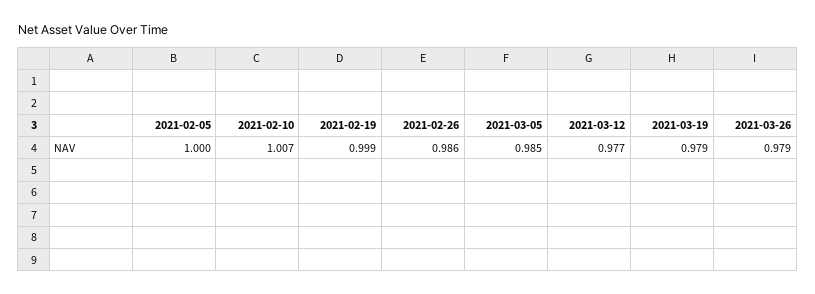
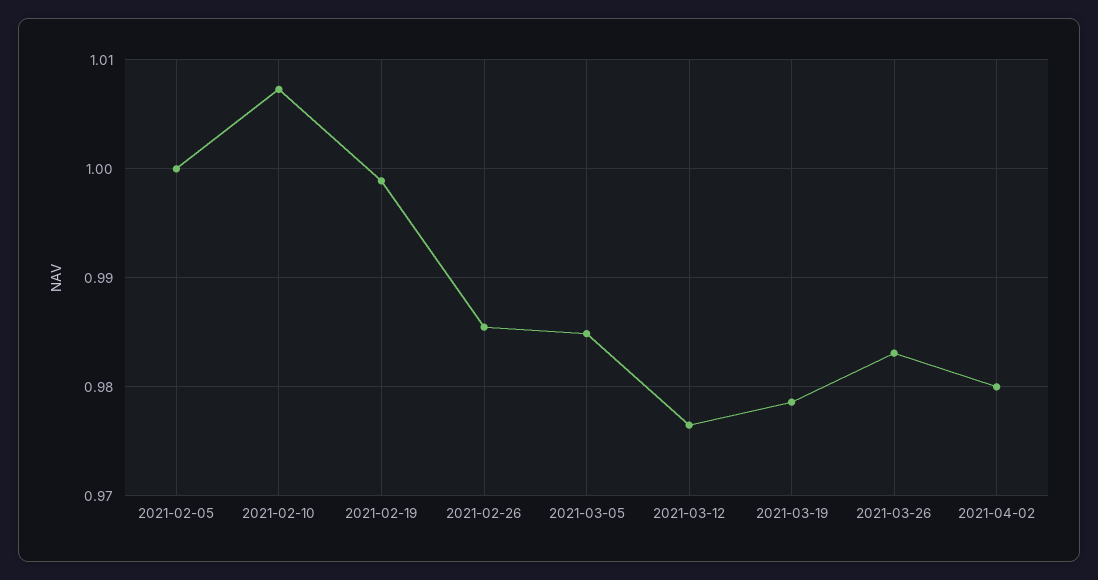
2021-03-26: 0.979 -> 0.983
2021-04-02: none -> 0.98

